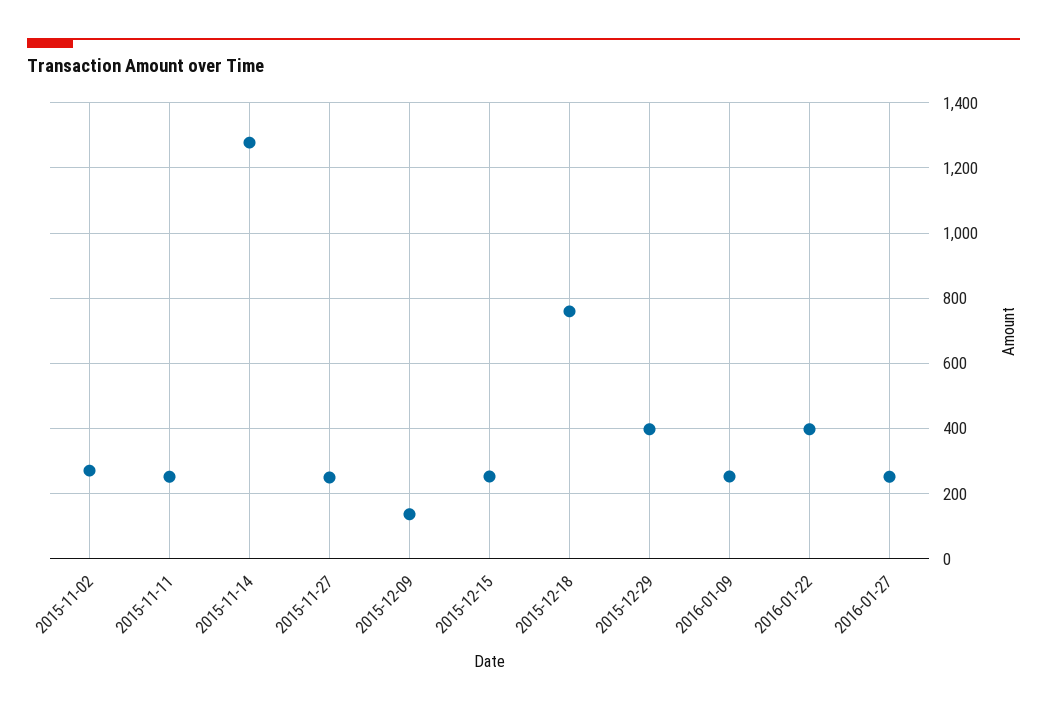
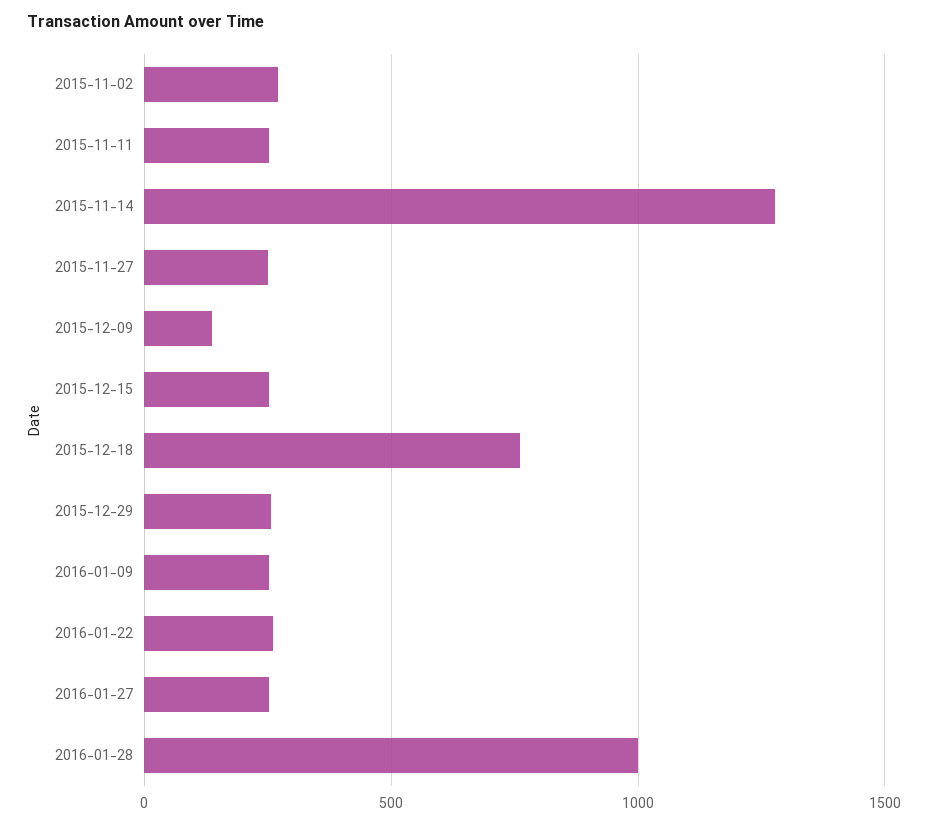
2015-12-29: 400 -> 250
2016-01-22: 400 -> 250
2016-01-28: none -> 1000

